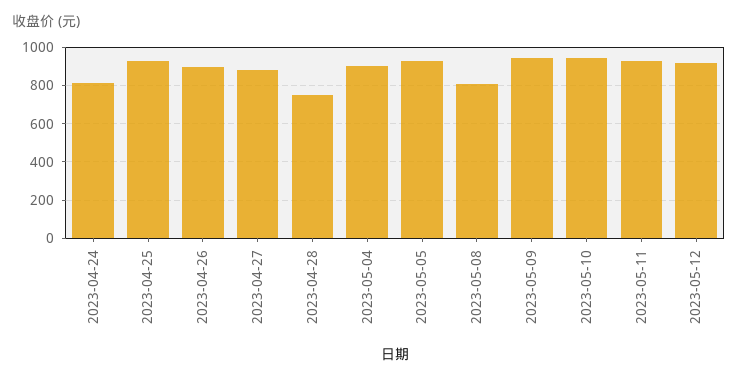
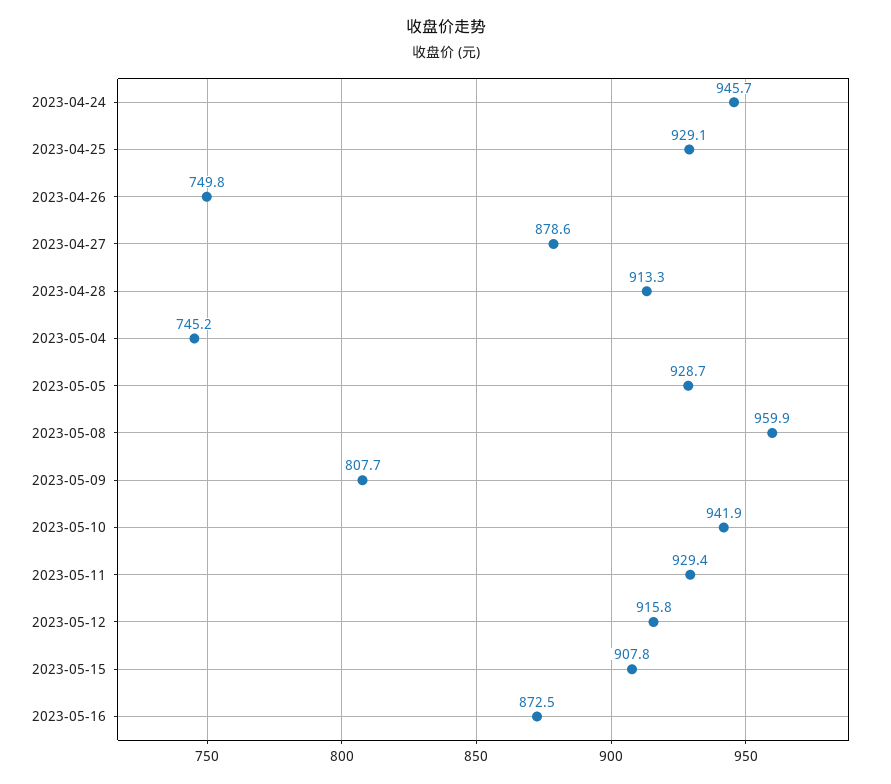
2023-04-24: 800 -> 945.7
2023-04-26: 900 -> 749.8
2023-04-28: 750 -> 913.3
2023-05-04: 900 -> 745.2
2023-05-08: 800 -> 959.9
2023-05-09: 950 -> 807.7
2023-05-15: none -> 907.8
2023-05-16: none -> 872.5

